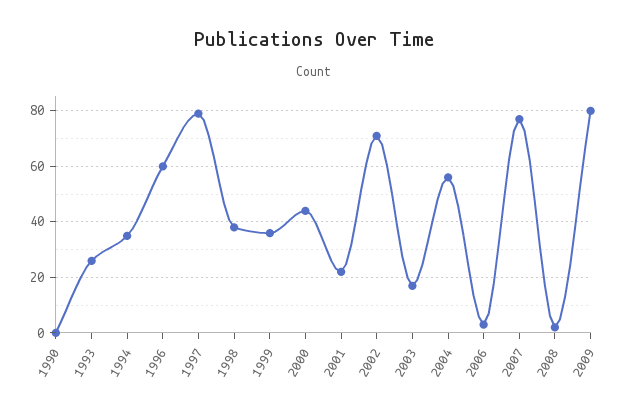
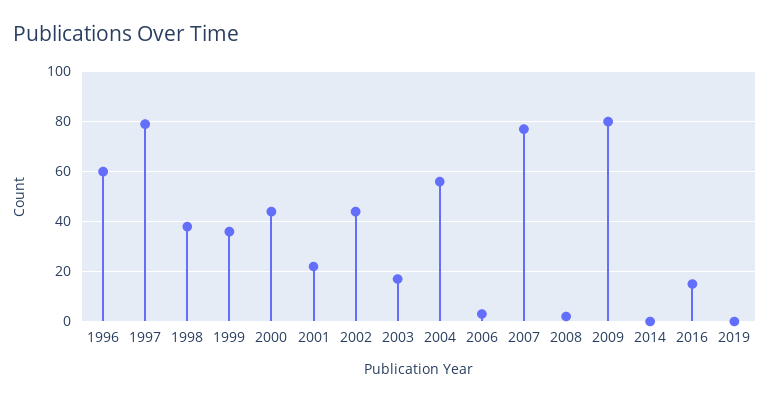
1990: 0 -> none
1993: 25 -> none
1994: 35 -> none
2002: 70 -> 45
2014: none -> 0
2016: none -> 15
2019: none -> 0

